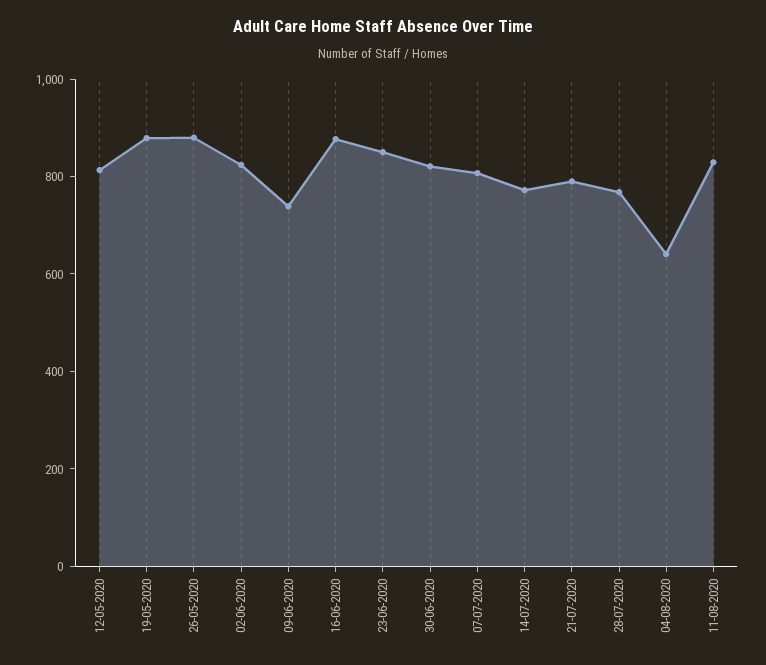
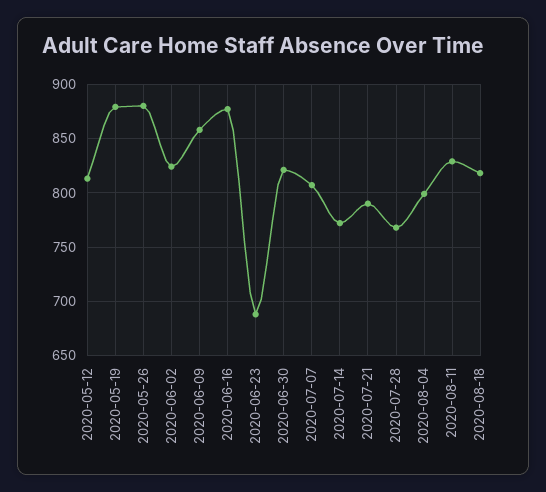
09-06-2020: 750 -> 860
23-06-2020: 850 -> 690
04-08-2020: 650 -> 800
2020-08-18: none -> 820

